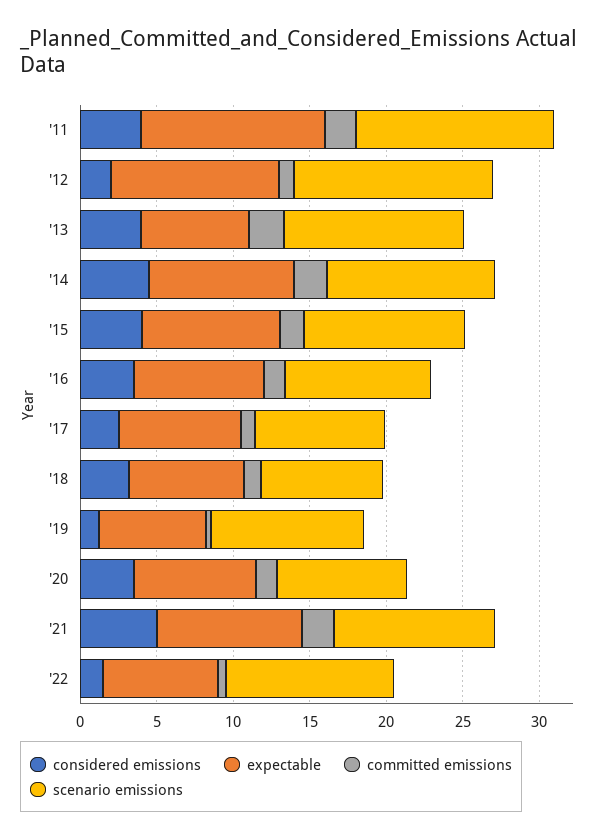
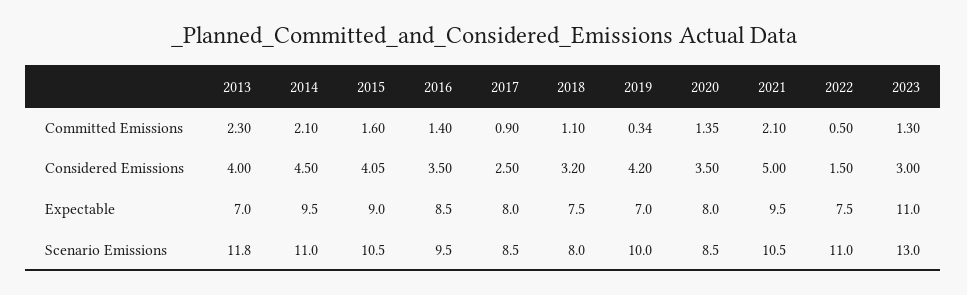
considered emissions, '11: 4 -> none
expectable, '11: 12 -> none
committed emissions, '11: 2 -> none
scenario emissions, '11: 13 -> none
considered emissions, '12: 2 -> none
expectable, '12: 11 -> none
committed emissions, '12: 1 -> none
scenario emissions, '12: 13 -> none
considered emissions, '19: 1 -> 4.2
committed emissions, 2023: none -> 1.3
considered emissions, 2023: none -> 3
expectable, 2023: none -> 11
scenario emissions, 2023: none -> 13

